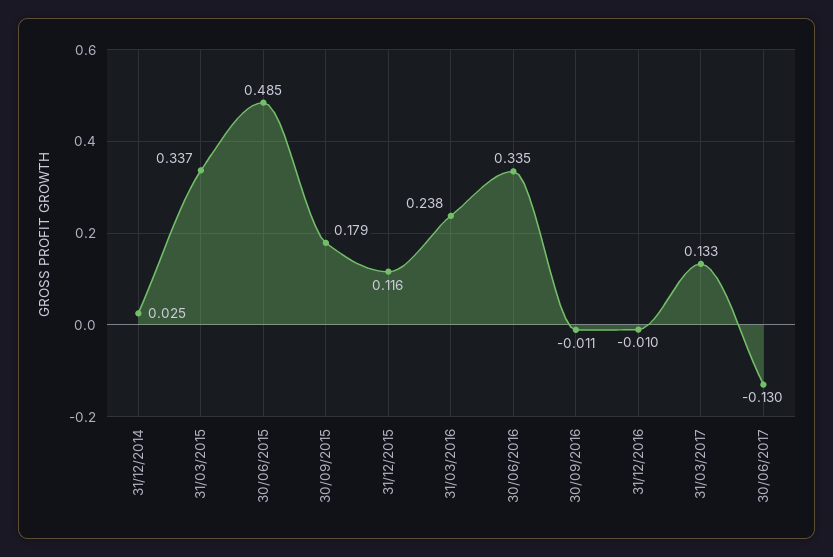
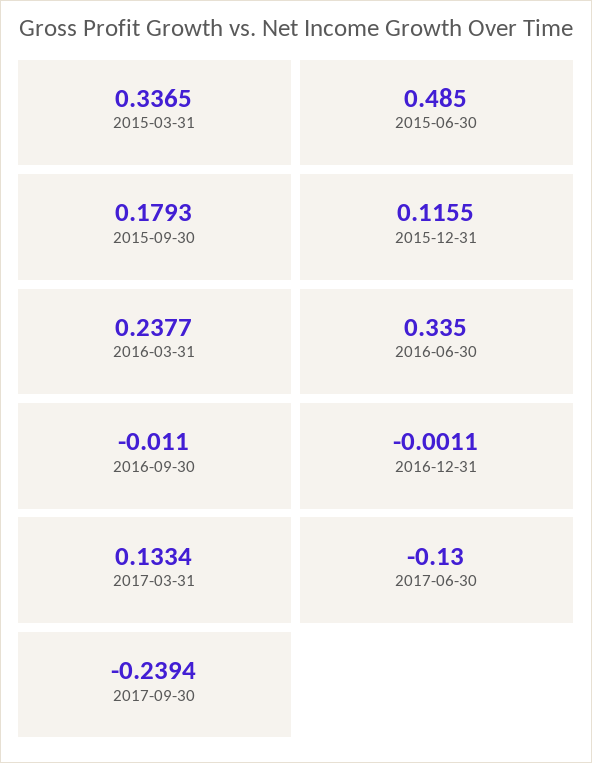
31/12/2014: 0.025 -> none
31/12/2016: -0.01 -> -0.0011
2017-09-30: none -> -0.2394

